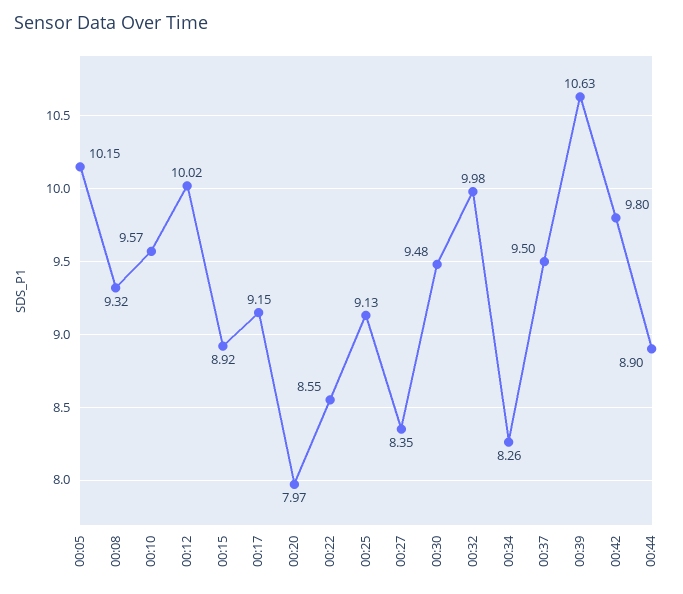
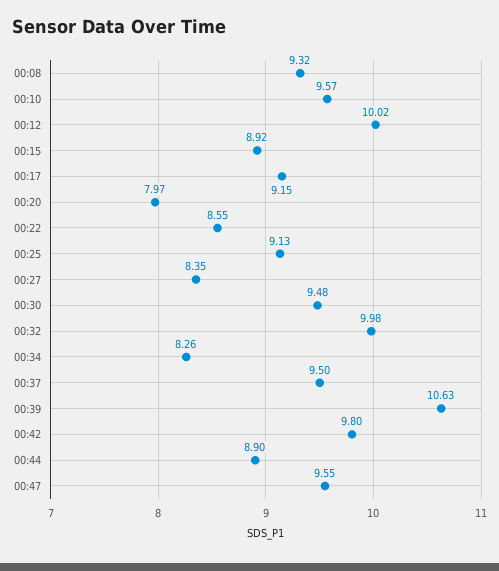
00:05: 10.15 -> none
00:47: none -> 9.55

